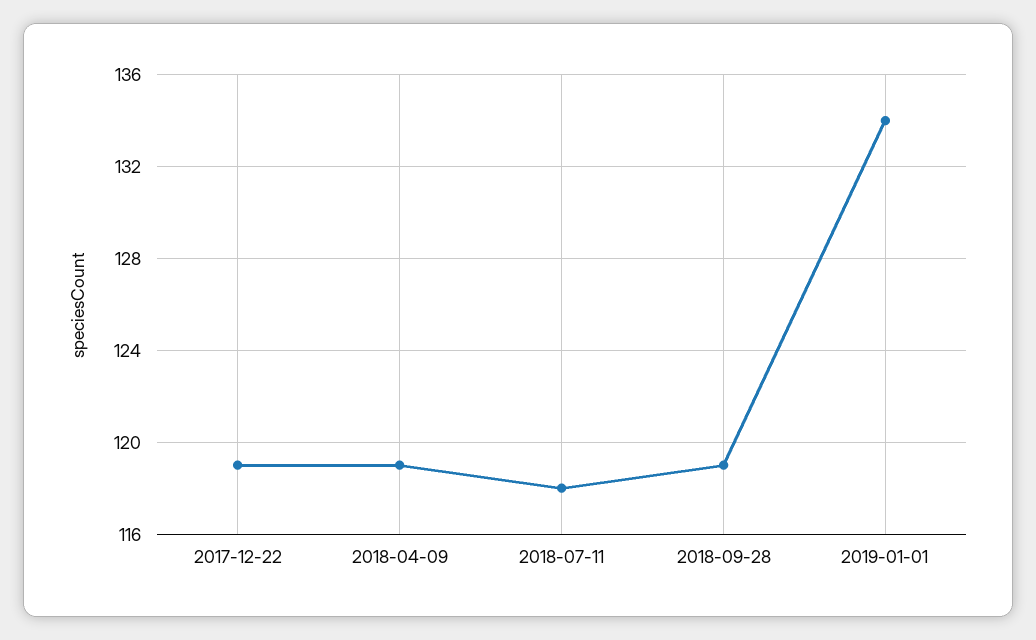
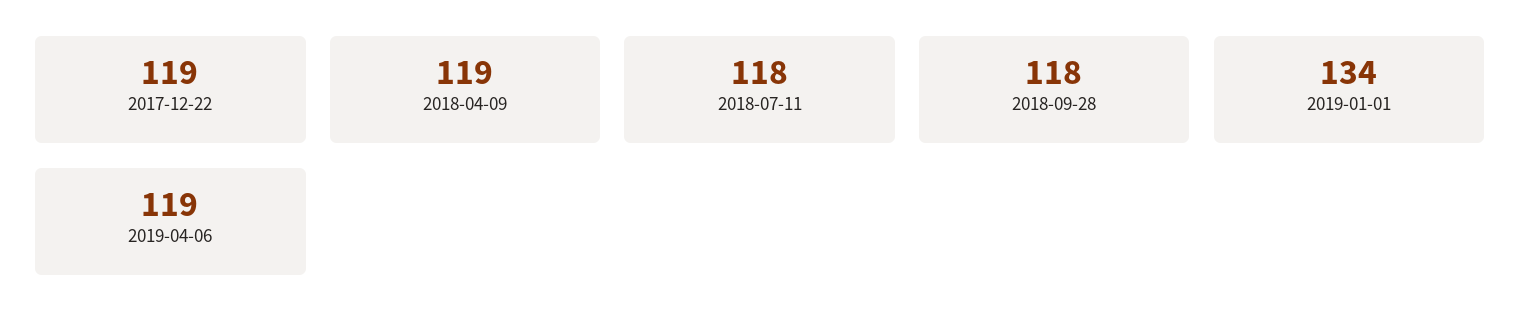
2018-09-28: 119 -> 118
2019-04-06: none -> 119

